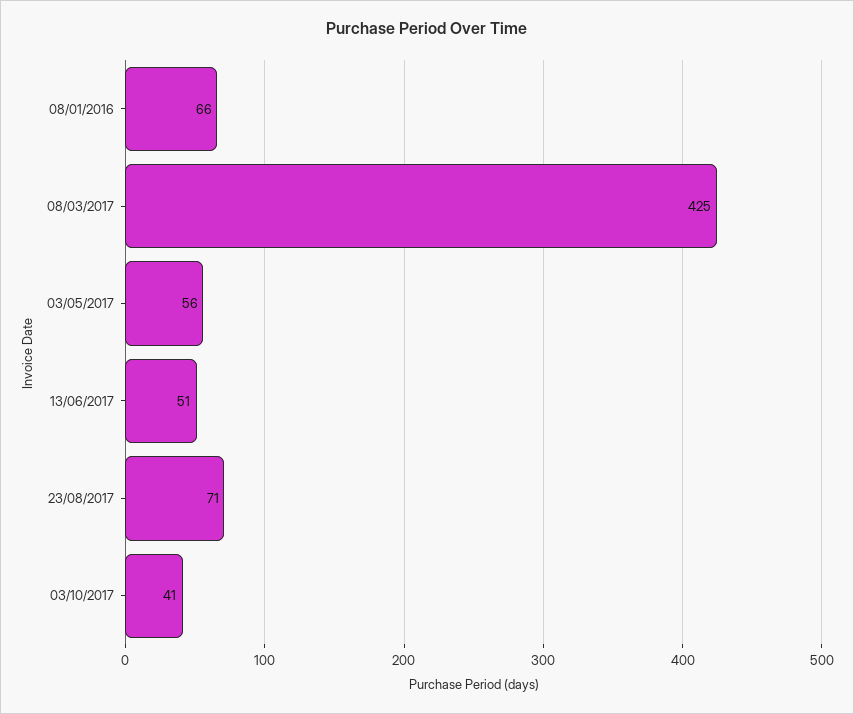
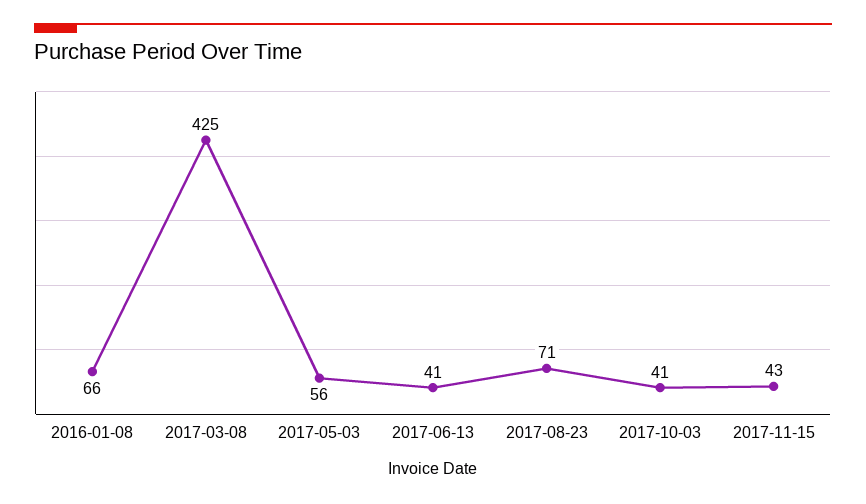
13/06/2017: 51 -> 41
2017-11-15: none -> 43

